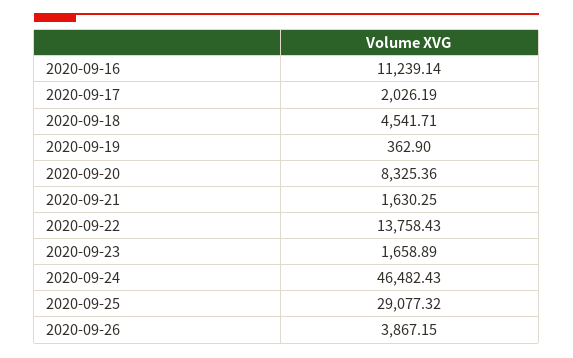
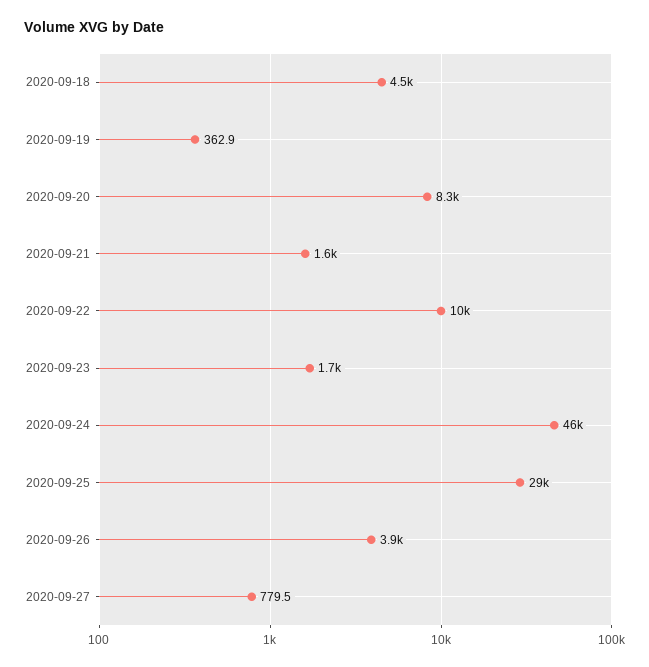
2020-09-16: 11239.14 -> none
2020-09-17: 2026.19 -> none
2020-09-22: 13758.43 -> 10000
2020-09-27: none -> 779.5

